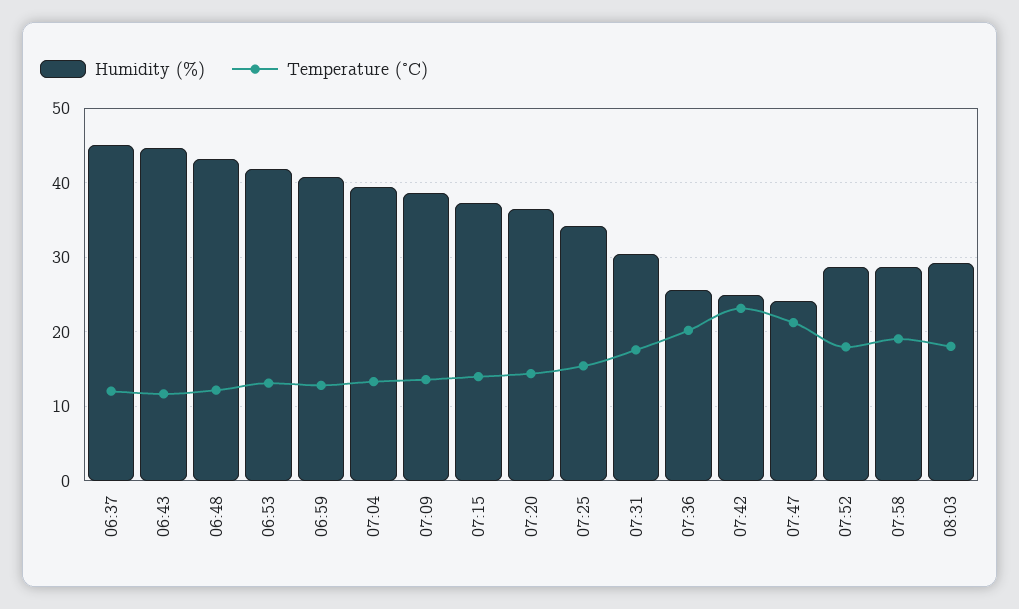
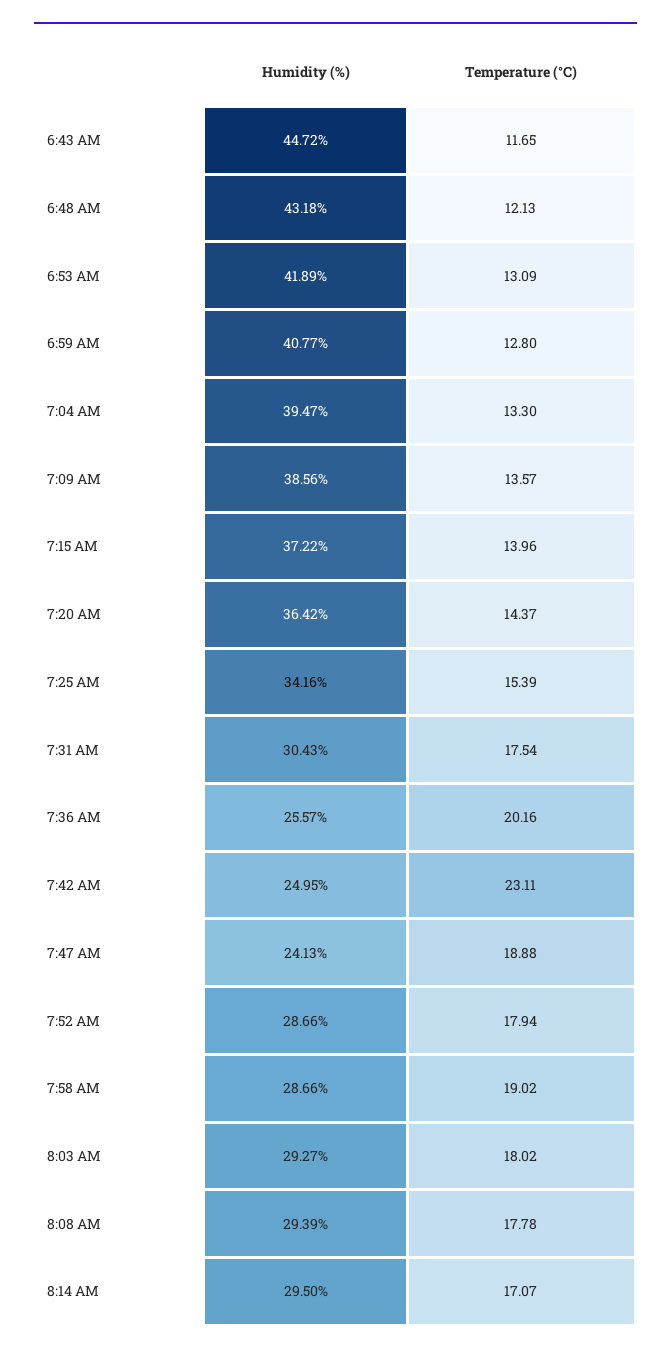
Humidity (%), 06:37: 45 -> none
Temperature (°C), 06:37: 12 -> none
Temperature (°C), 07:47: 21 -> 18.88
Humidity (%), 8:08 AM: none -> 29.39
Temperature (°C), 8:08 AM: none -> 17.78
Humidity (%), 8:14 AM: none -> 29.5
Temperature (°C), 8:14 AM: none -> 17.07

